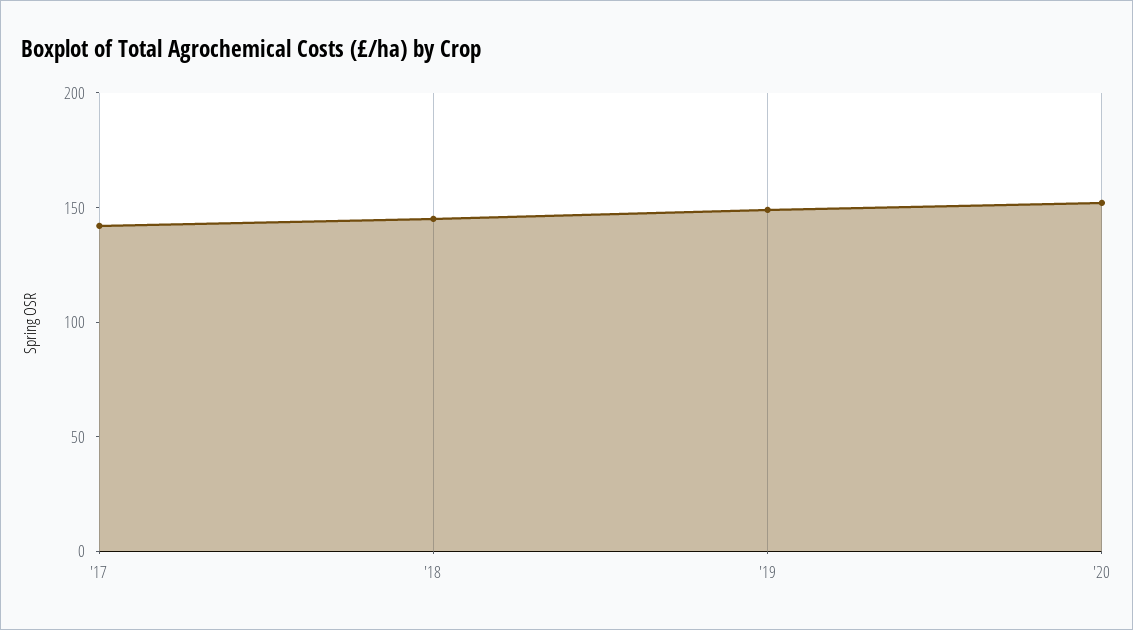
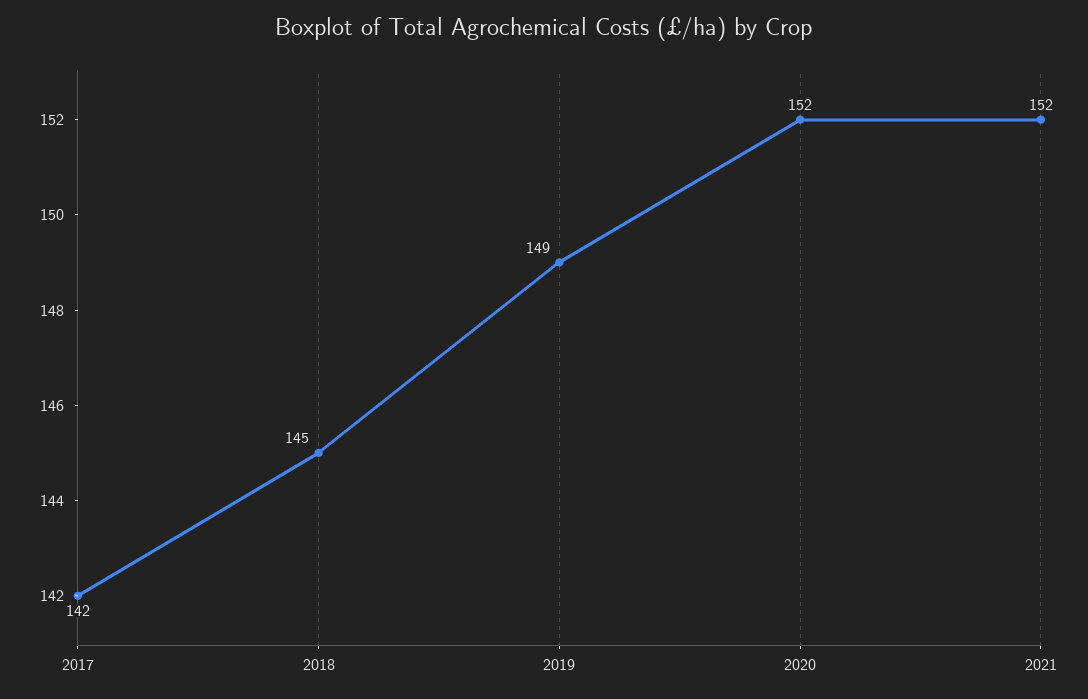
2021: none -> 152

